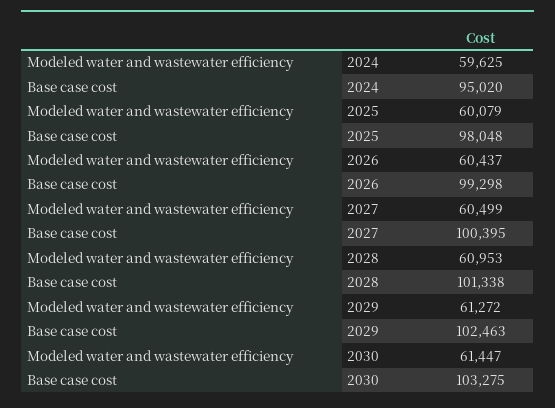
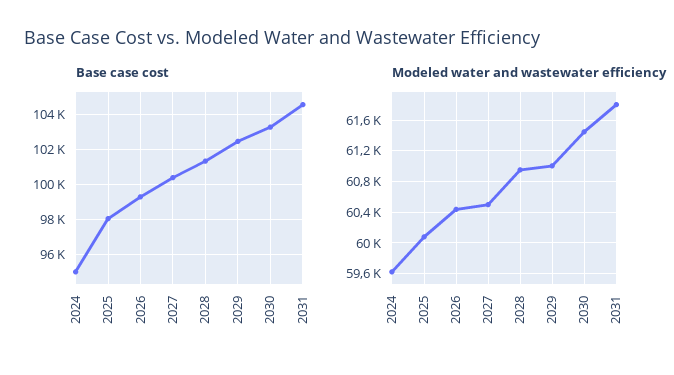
Modeled water and wastewater efficiency, 2029: 61272 -> 61000
Base case cost, 2031: none -> 104500
Modeled water and wastewater efficiency, 2031: none -> 61800

